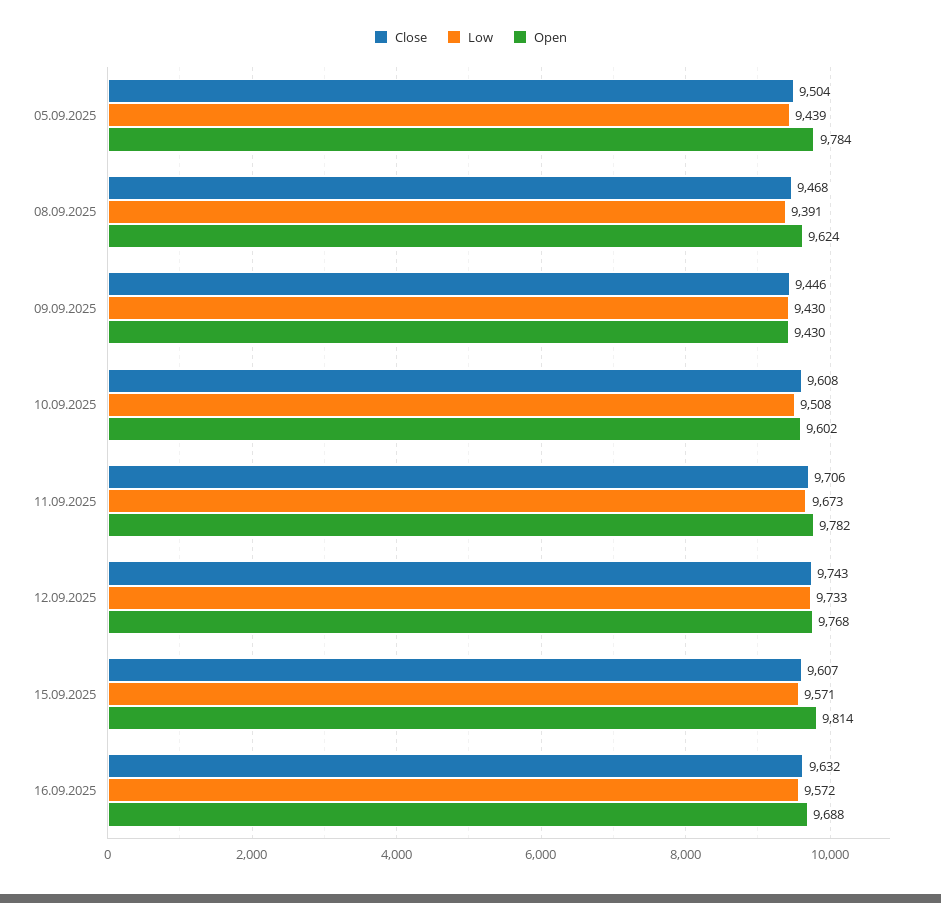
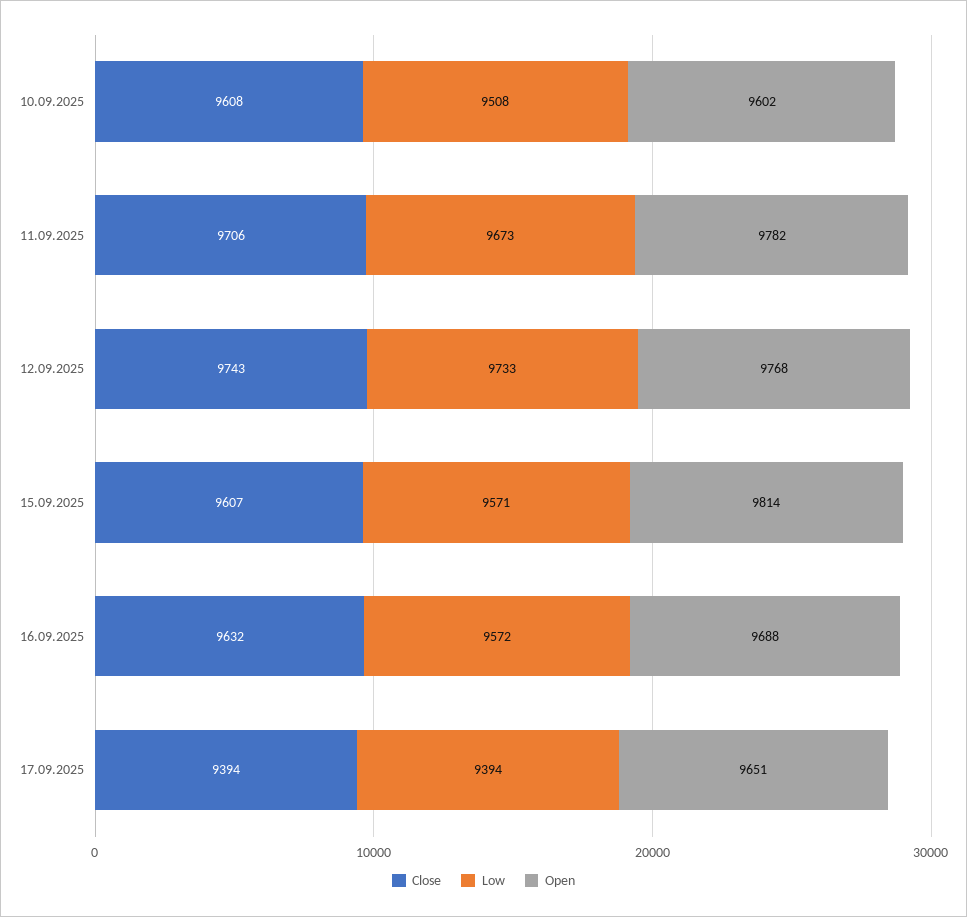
Close, 05.09.2025: 9504 -> none
Low, 05.09.2025: 9439 -> none
Open, 05.09.2025: 9784 -> none
Close, 08.09.2025: 9468 -> none
Low, 08.09.2025: 9391 -> none
Open, 08.09.2025: 9624 -> none
Close, 09.09.2025: 9446 -> none
Low, 09.09.2025: 9430 -> none
Open, 09.09.2025: 9430 -> none
Close, 17.09.2025: none -> 9394
Low, 17.09.2025: none -> 9394
Open, 17.09.2025: none -> 9651

